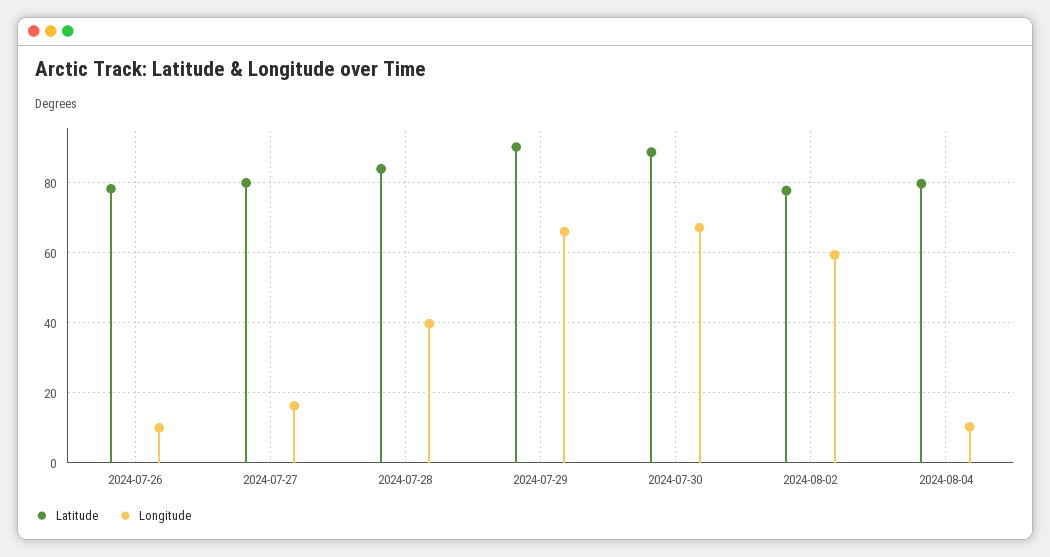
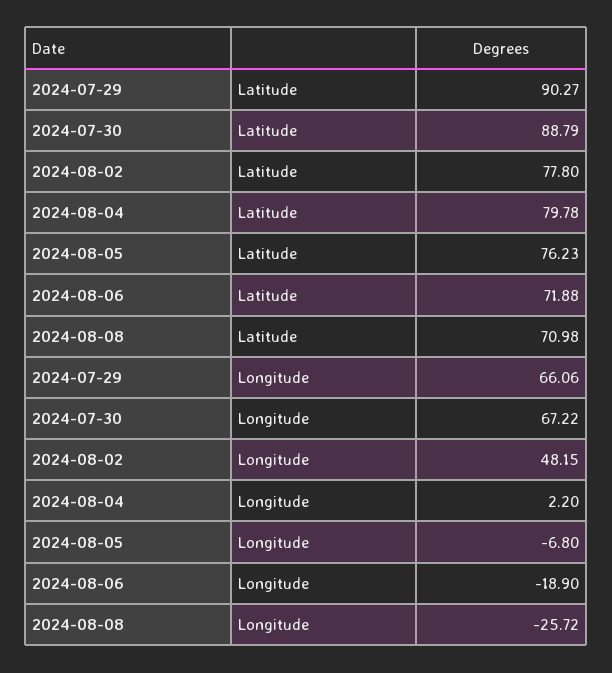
Latitude, 2024-07-26: 78 -> none
Longitude, 2024-07-26: 10 -> none
Latitude, 2024-07-27: 80 -> none
Longitude, 2024-07-27: 16 -> none
Latitude, 2024-07-28: 84 -> none
Longitude, 2024-07-28: 40 -> none
Longitude, 2024-08-02: 60 -> 48.15
Longitude, 2024-08-04: 10 -> 2.2
Latitude, 2024-08-05: none -> 76.23
Latitude, 2024-08-06: none -> 71.88
Latitude, 2024-08-08: none -> 70.98
Longitude, 2024-08-05: none -> -6.8
Longitude, 2024-08-06: none -> -18.9
Longitude, 2024-08-08: none -> -25.72

